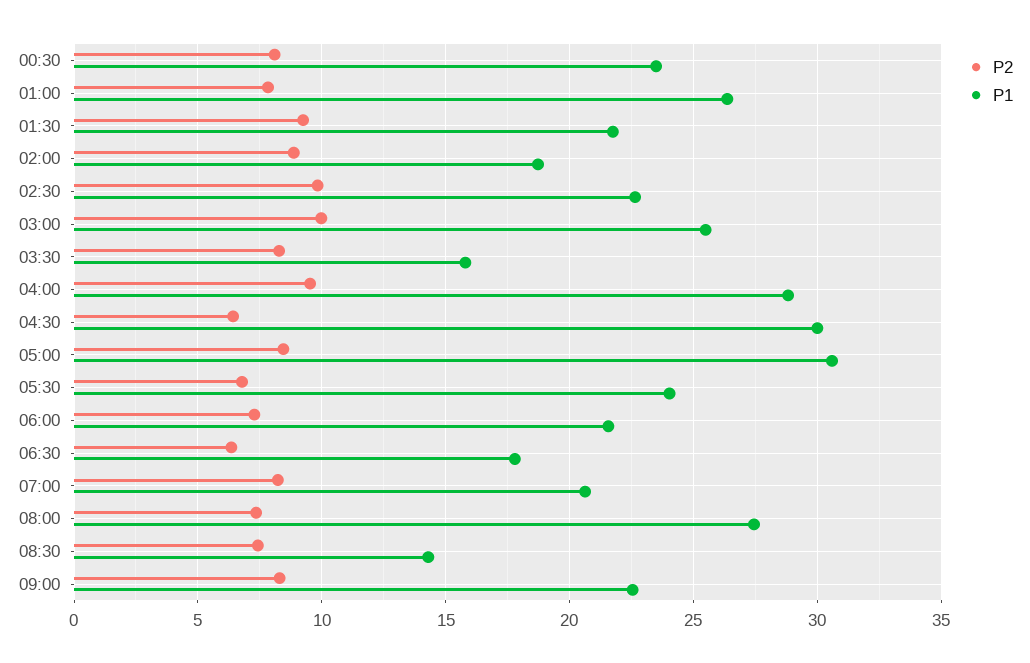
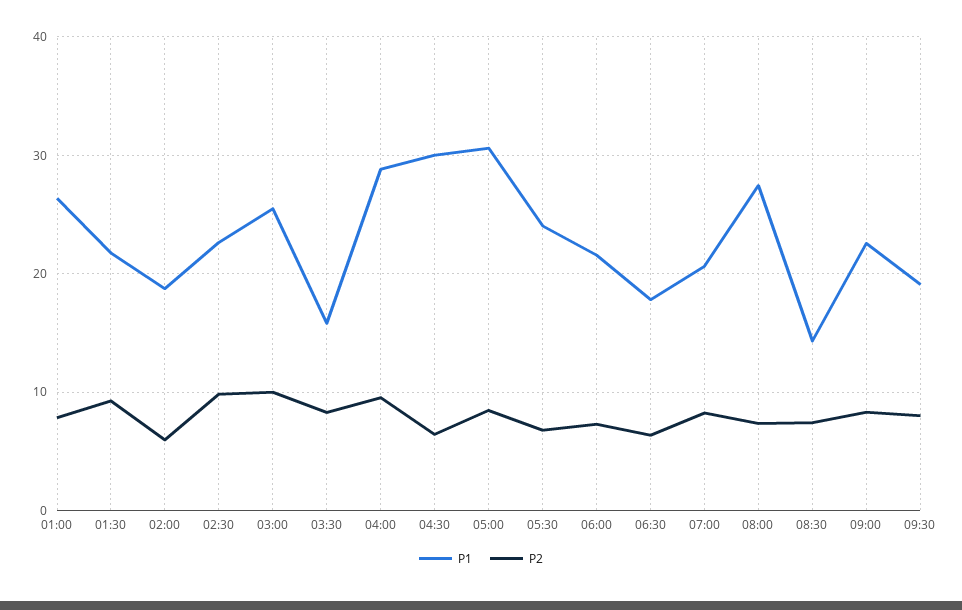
P2, 00:30: 8 -> none
P1, 00:30: 23.5 -> none
P2, 02:00: 9 -> 6
P1, 09:30: none -> 19
P2, 09:30: none -> 8

